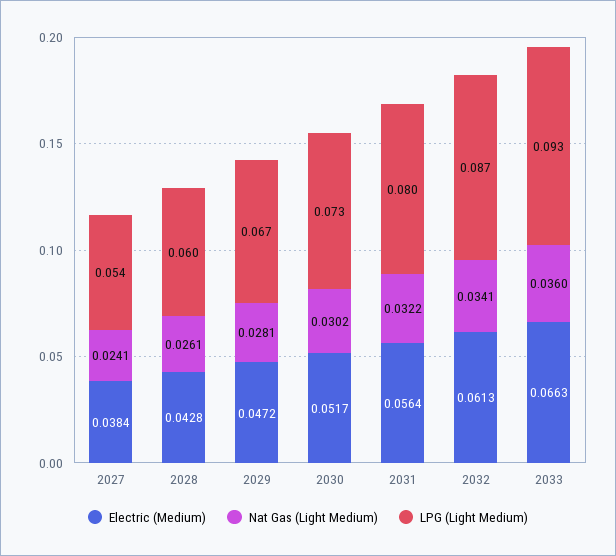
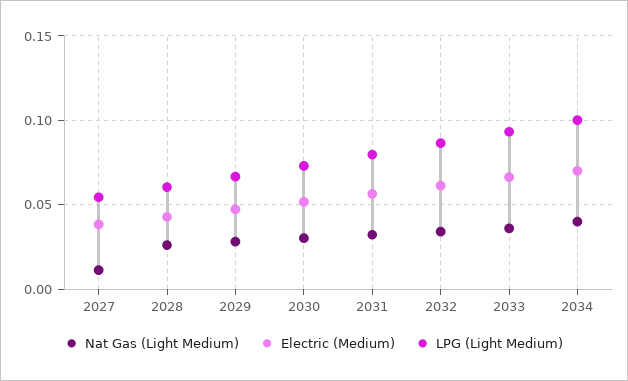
Nat Gas (Light Medium), 2027: 0.0241 -> 0.01
Nat Gas (Light Medium), 2034: none -> 0.04
Electric (Medium), 2034: none -> 0.07
LPG (Light Medium), 2034: none -> 0.1

